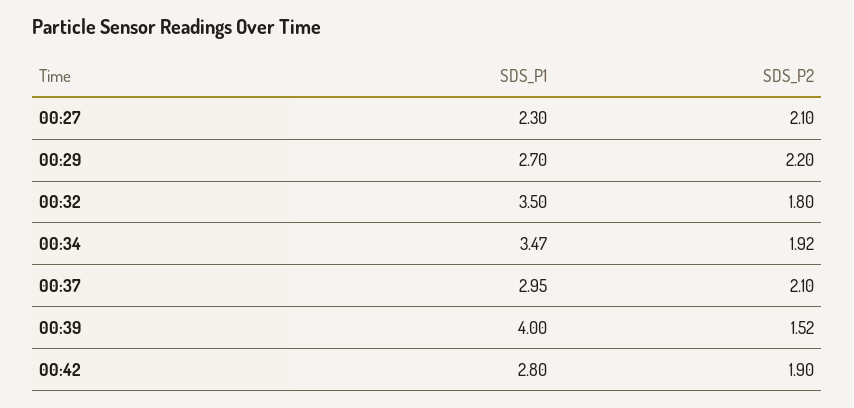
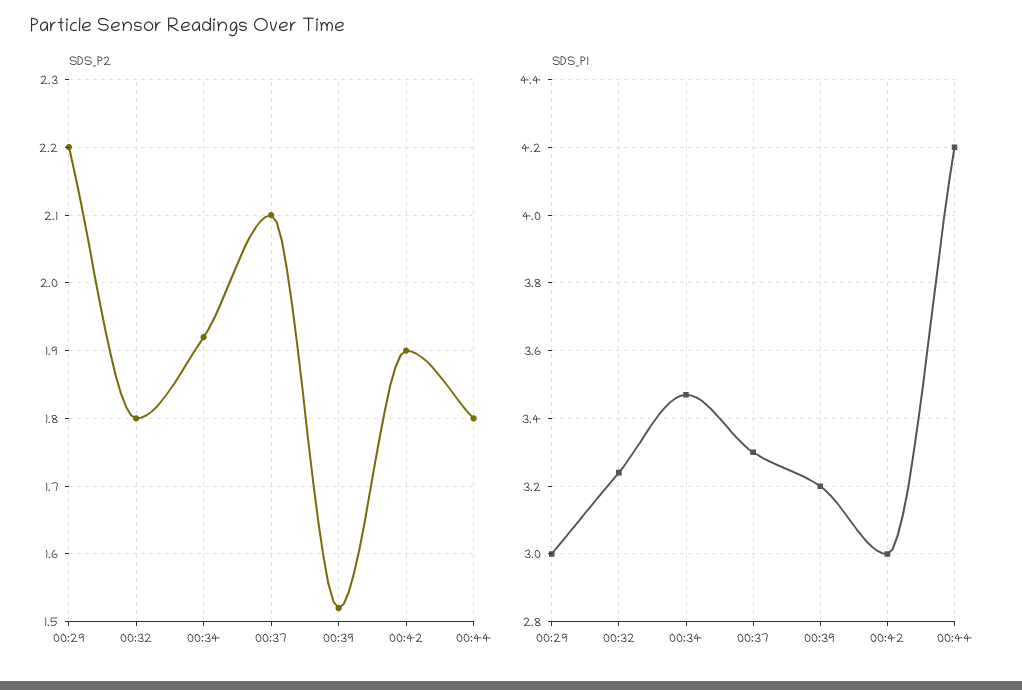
SDS_P1, 00:27: 2.3 -> none
SDS_P2, 00:27: 2.1 -> none
SDS_P1, 00:29: 2.7 -> 3
SDS_P1, 00:32: 3.5 -> 3.25
SDS_P1, 00:37: 2.95 -> 3.3
SDS_P1, 00:39: 4 -> 3.2
SDS_P1, 00:42: 2.8 -> 3
SDS_P2, 00:44: none -> 1.8
SDS_P1, 00:44: none -> 4.2

